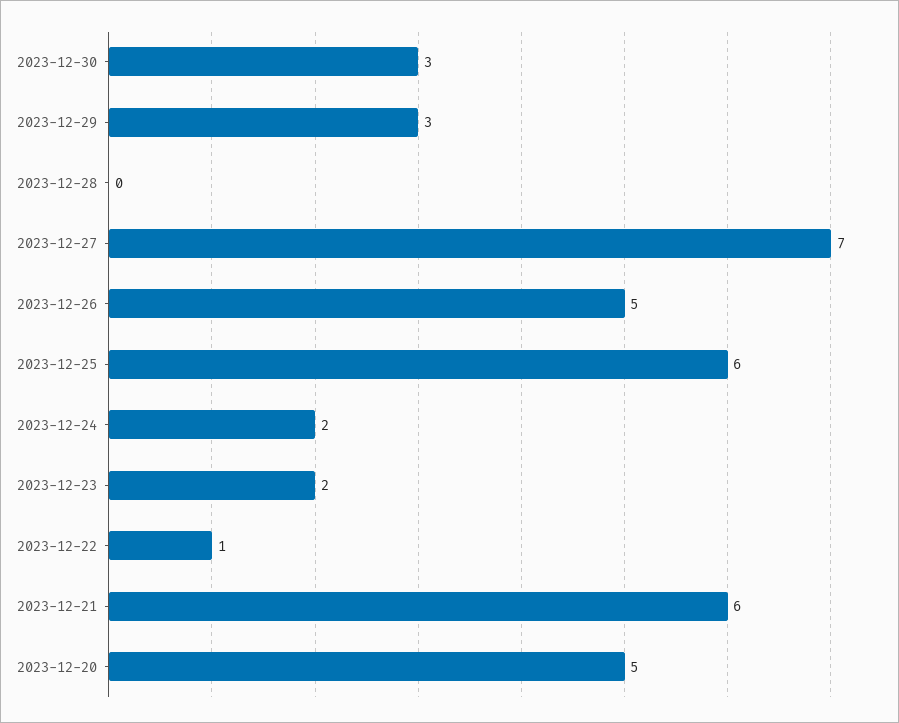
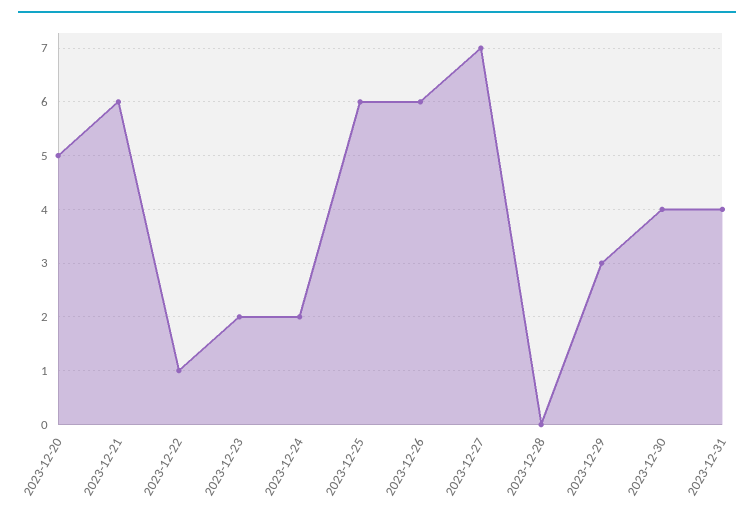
2023-12-30: 3 -> 4
2023-12-26: 5 -> 6
2023-12-31: none -> 4

